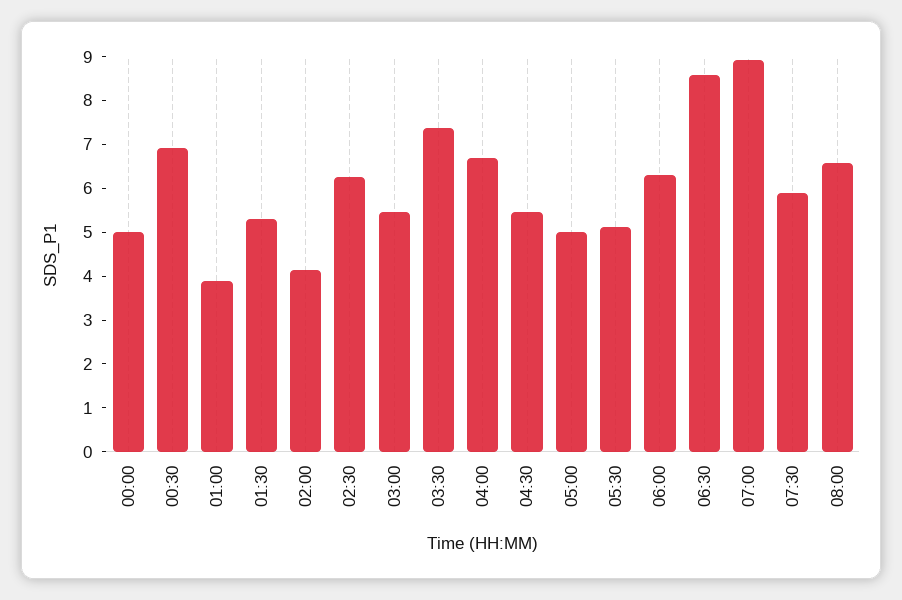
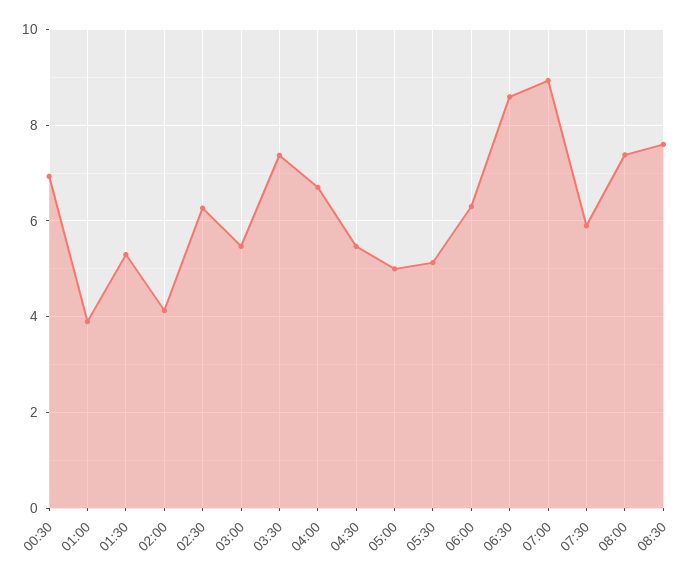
00:00: 5 -> none
08:00: 6.6 -> 7.4
08:30: none -> 7.6

